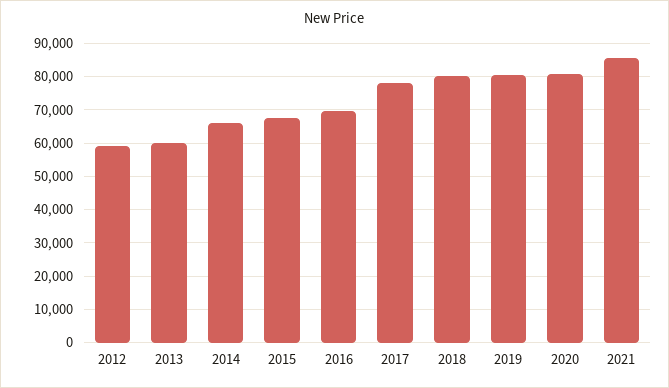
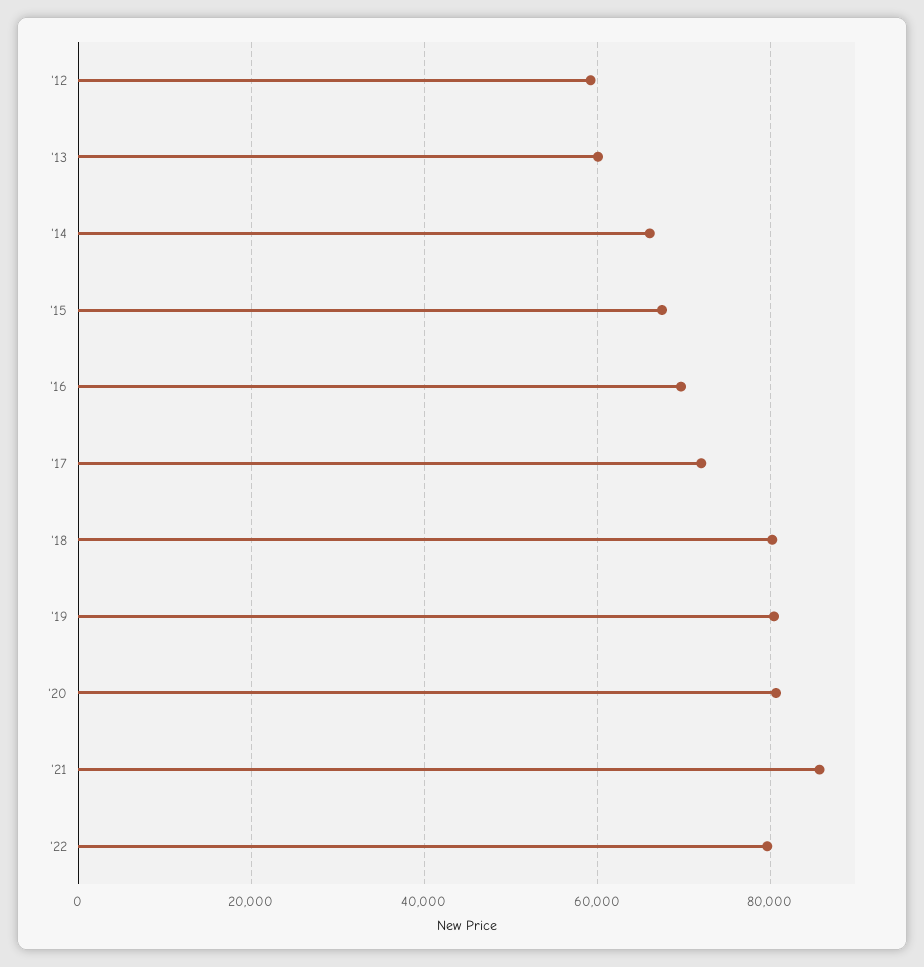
2017: 78000 -> 72000
'22: none -> 80000

